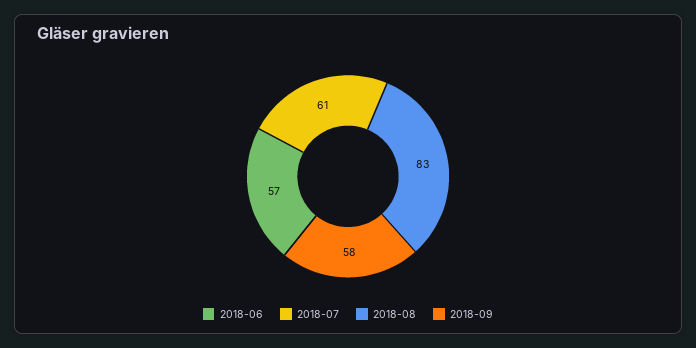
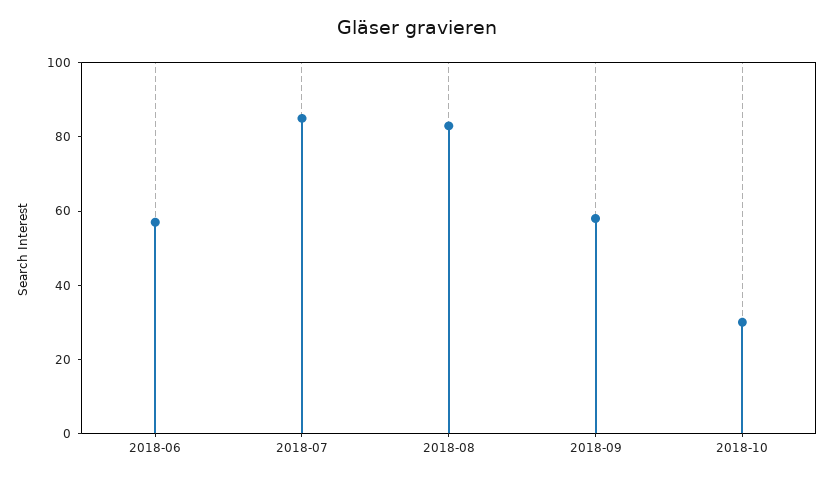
2018-07: 61 -> 85
2018-10: none -> 30

